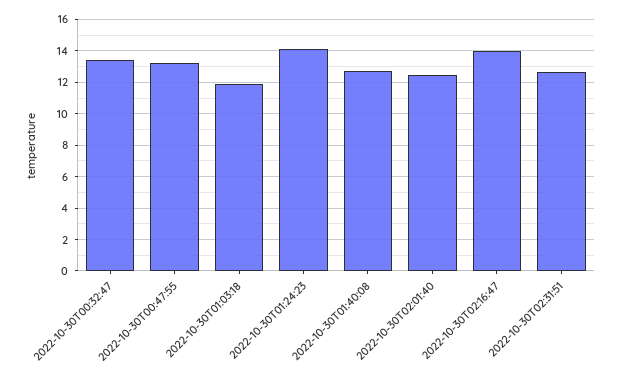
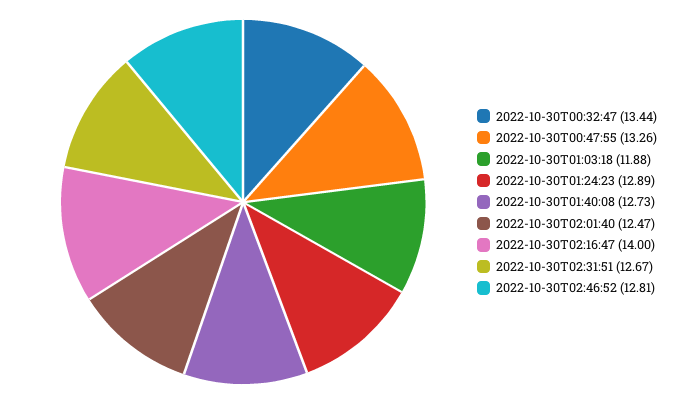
2022-10-30T01:24:23: 14 -> 12.89
2022-10-30T02:46:52: none -> 12.81

